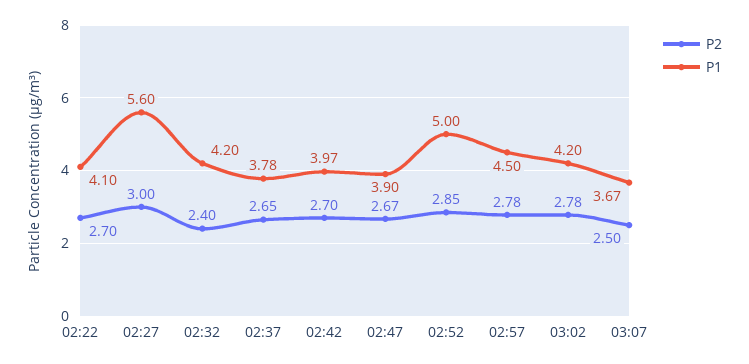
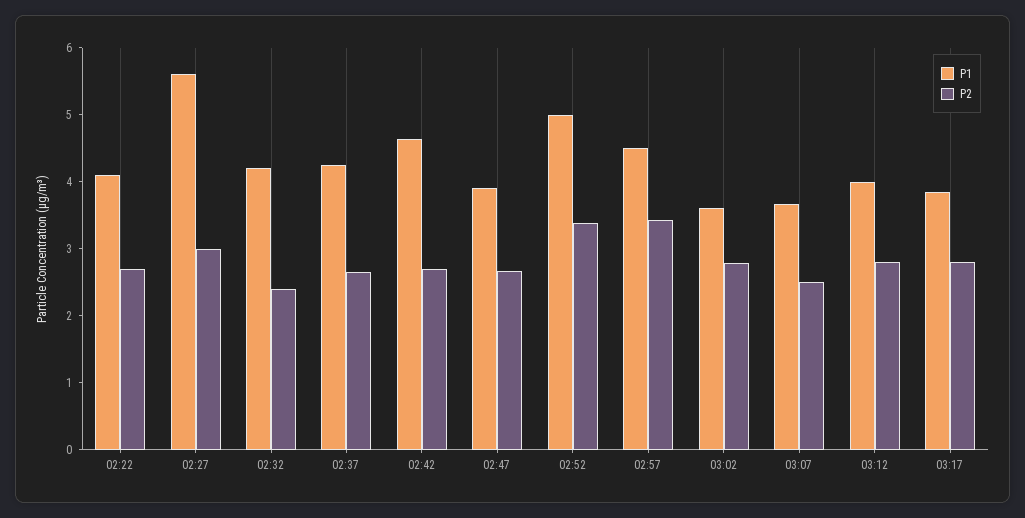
P1, 02:37: 3.78 -> 4.2
P1, 02:42: 3.97 -> 4.6
P2, 02:52: 2.85 -> 3.4
P2, 02:57: 2.78 -> 3.4
P1, 03:02: 4.2 -> 3.6
P1, 03:12: none -> 4
P2, 03:12: none -> 2.8
P1, 03:17: none -> 3.8
P2, 03:17: none -> 2.8

